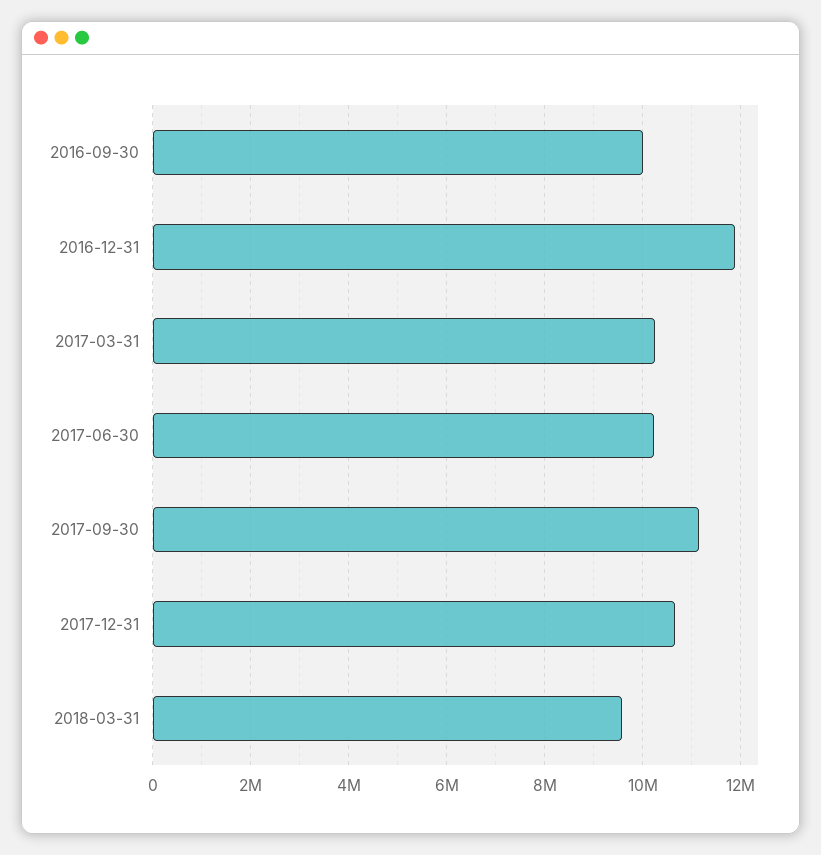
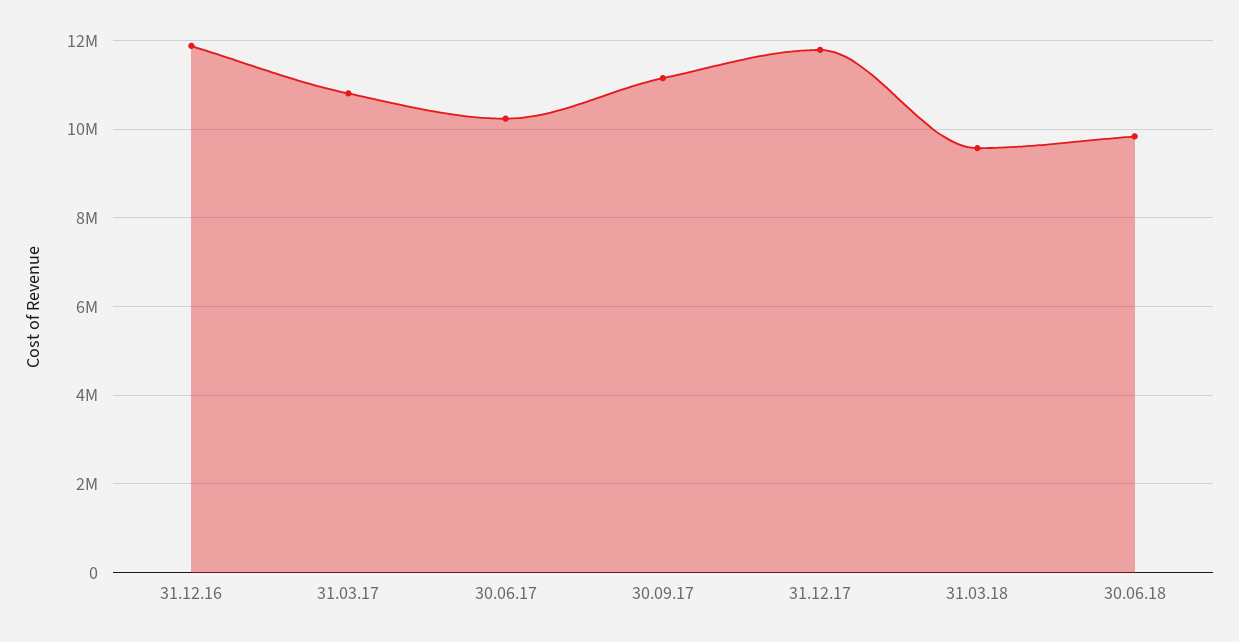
2016-09-30: 10000000 -> none
2017-03-31: 10200000 -> 10800000
2017-12-31: 10600000 -> 11800000
30.06.18: none -> 9800000

